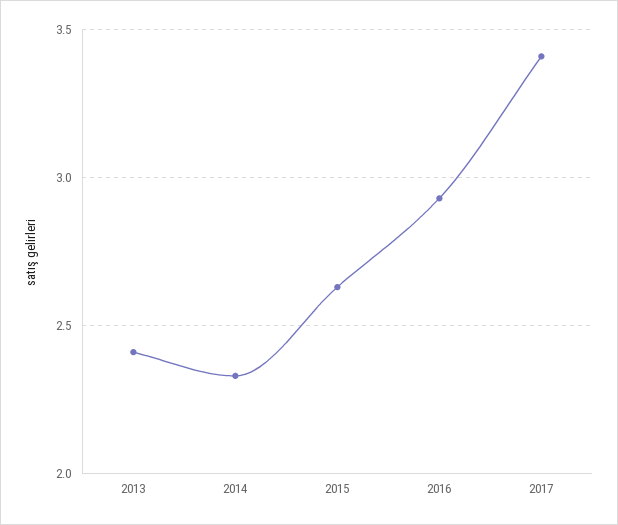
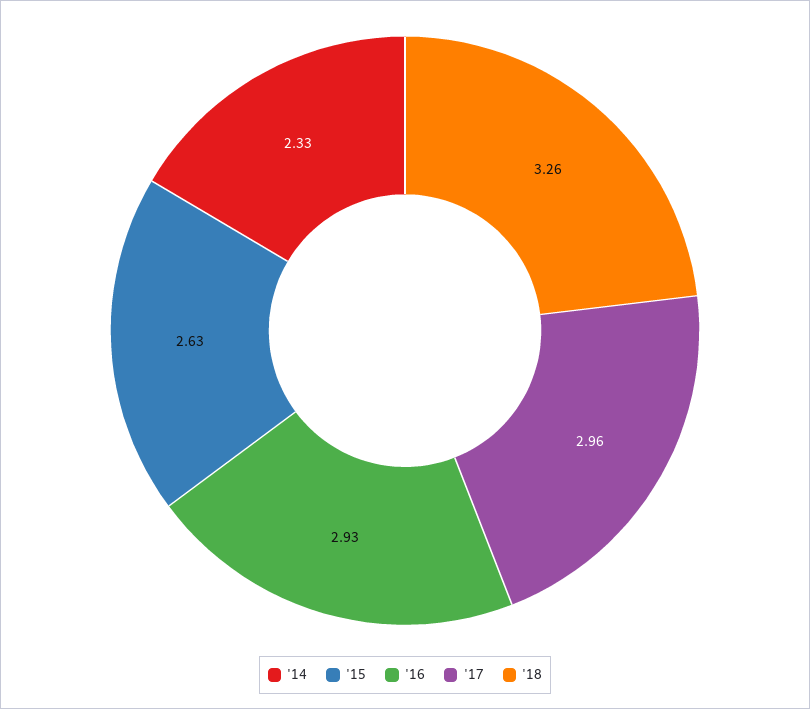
2013: 2.4 -> none
2017: 3.4 -> 2.96
'18: none -> 3.26

